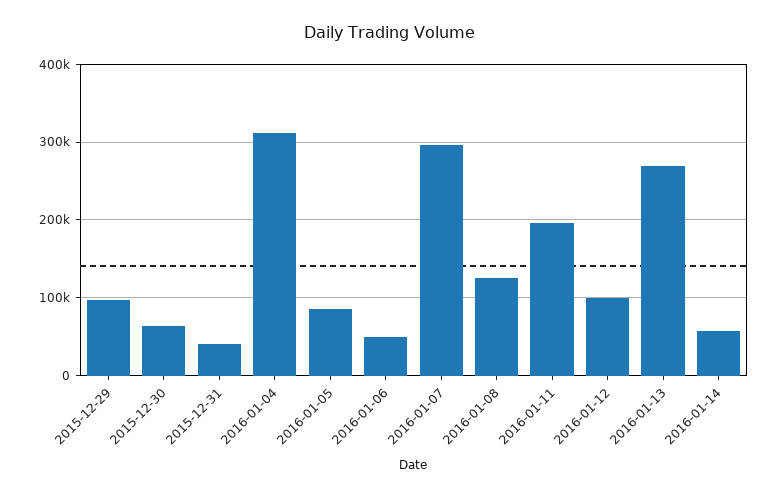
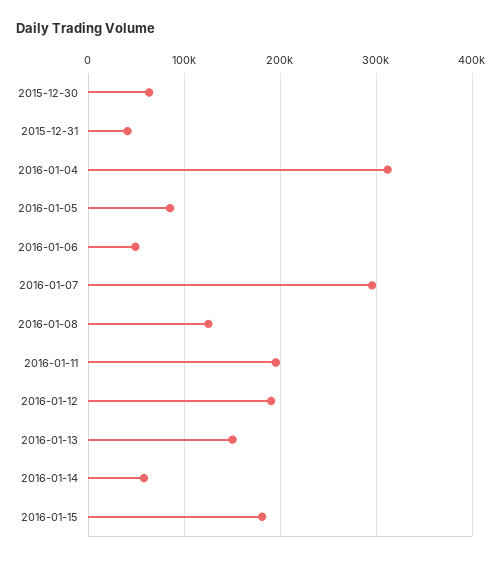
2015-12-29: 100000 -> none
2016-01-12: 100000 -> 190000
2016-01-13: 270000 -> 150000
2016-01-15: none -> 180000

